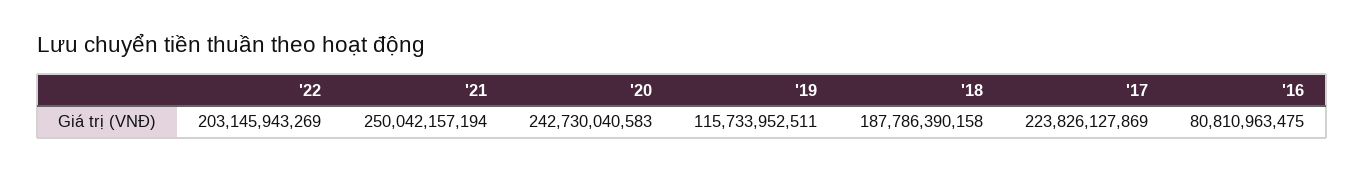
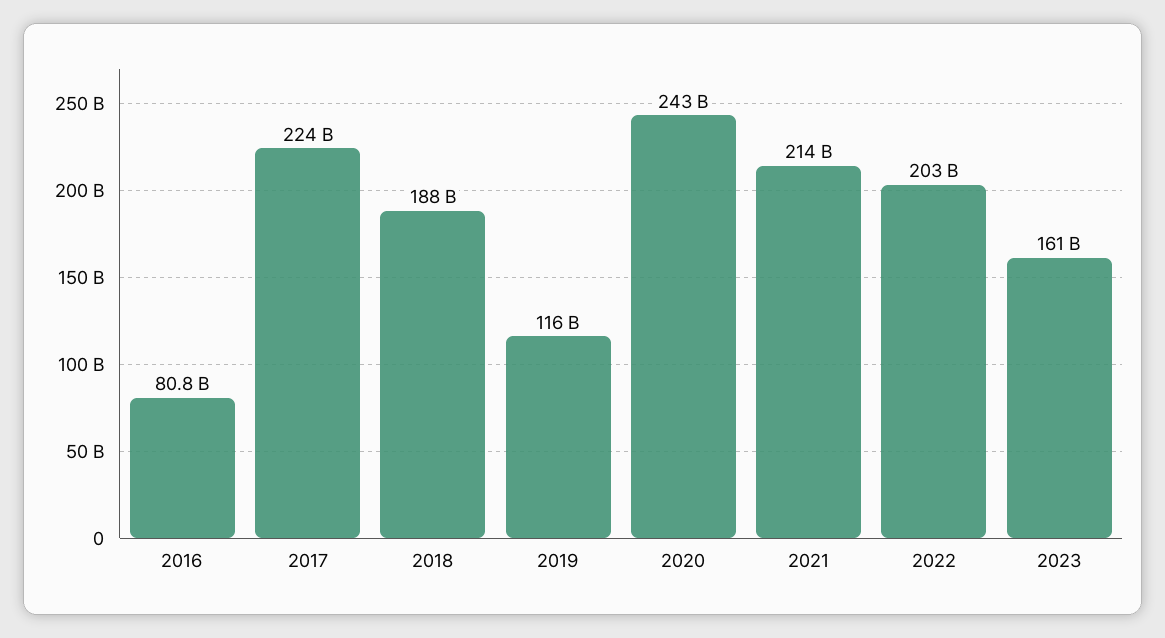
'21: 250042157194 -> 214000000000
2023: none -> 161000000000

